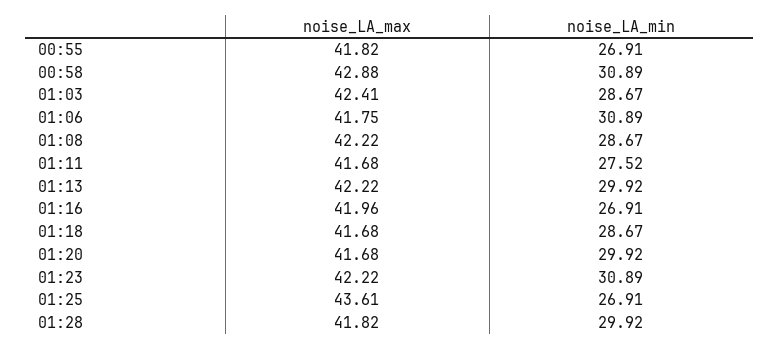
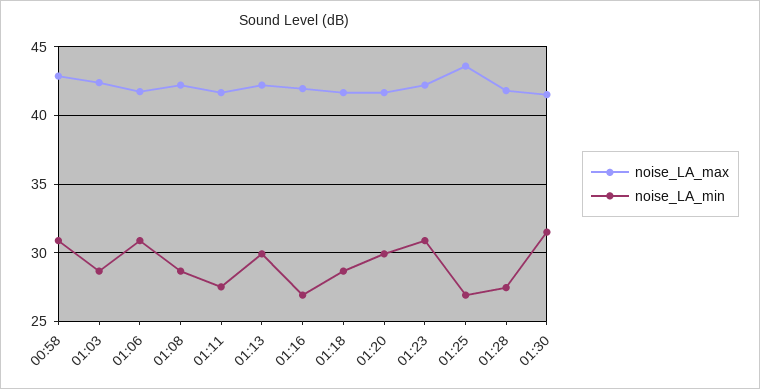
noise_LA_max, 00:55: 41.82 -> none
noise_LA_min, 00:55: 26.91 -> none
noise_LA_min, 01:28: 29.92 -> 27.5
noise_LA_max, 01:30: none -> 41.5
noise_LA_min, 01:30: none -> 31.5

